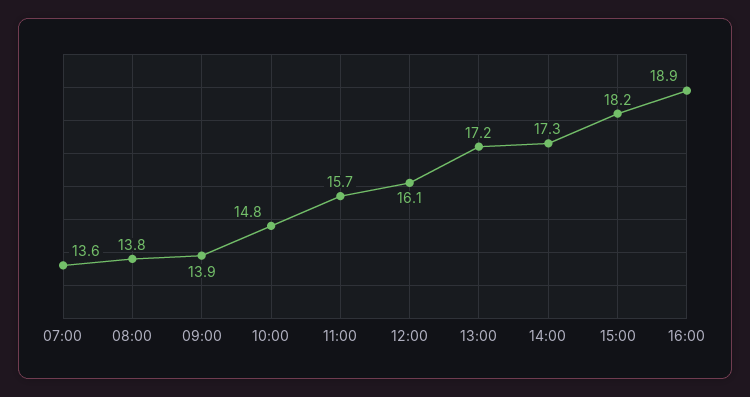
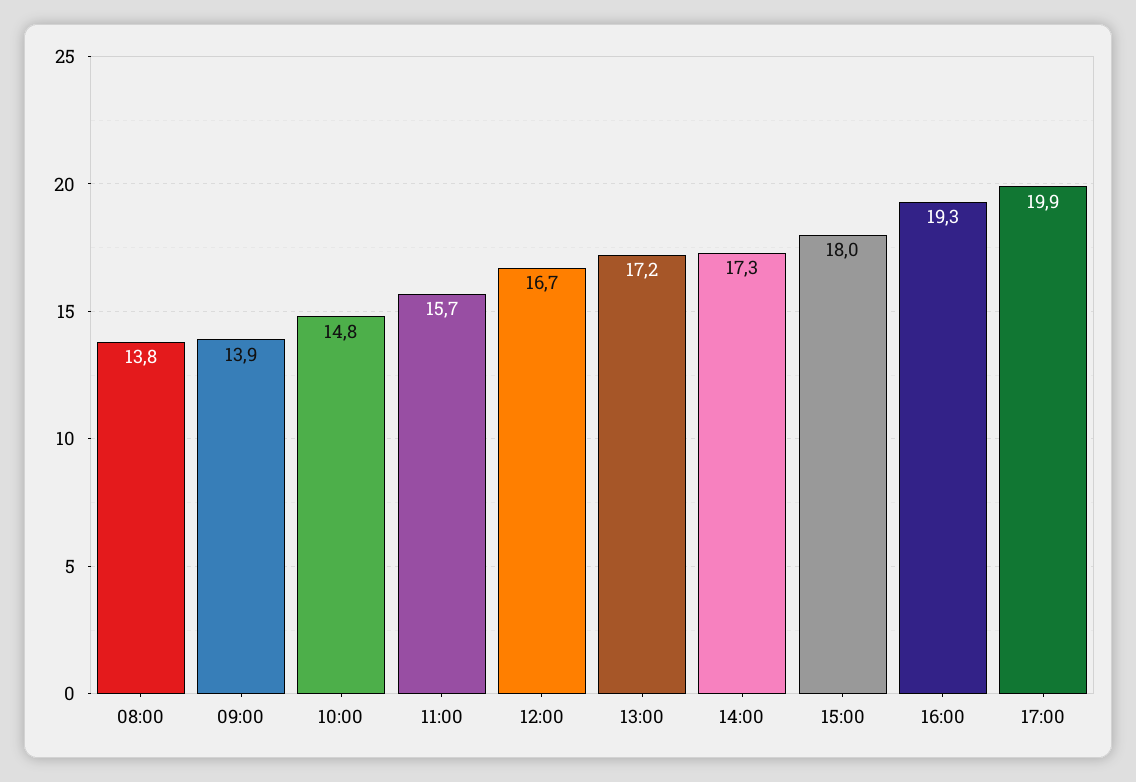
07:00: 13.6 -> none
12:00: 16.1 -> 16.7
15:00: 18.2 -> 18
16:00: 18.9 -> 19.3
17:00: none -> 19.9

